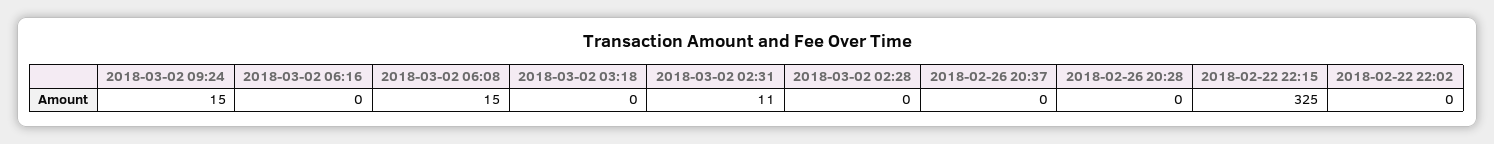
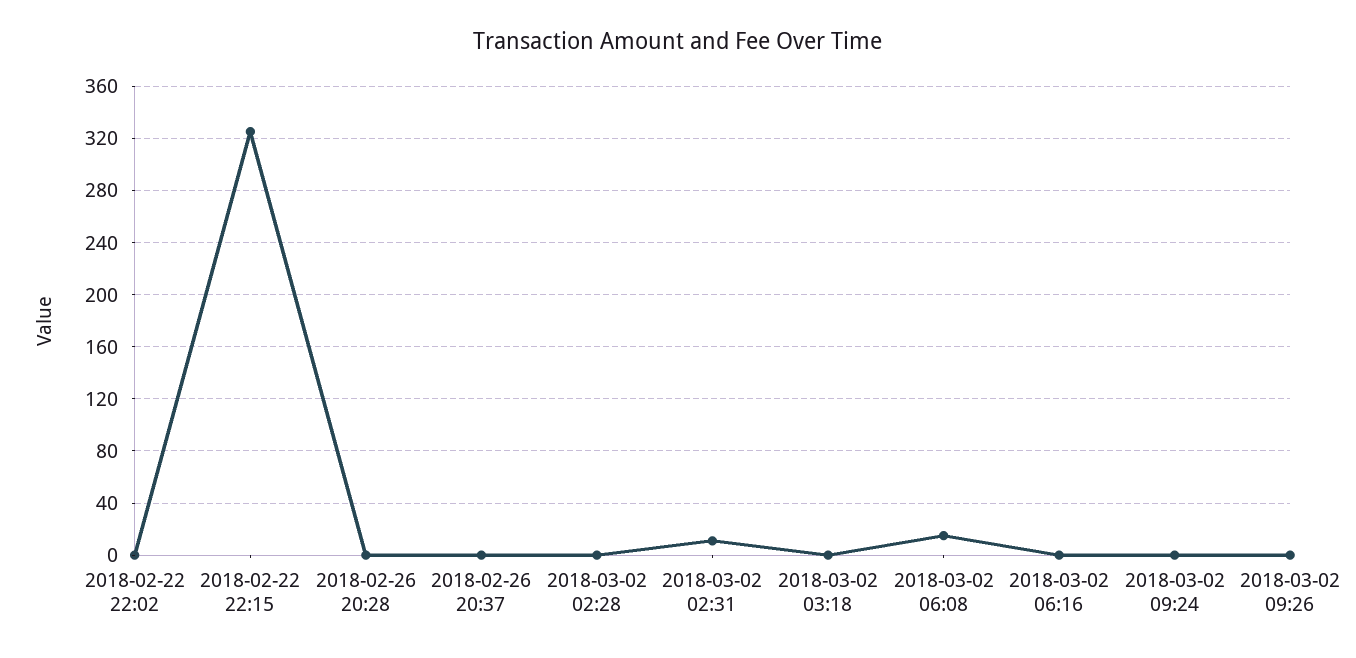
2018-03-02 09:24: 15 -> 0
2018-03-02 09:26: none -> 0

